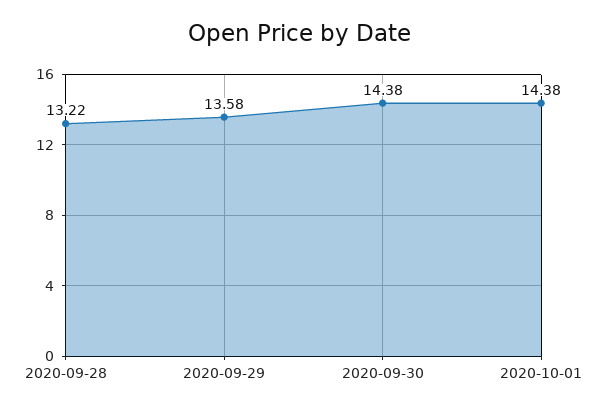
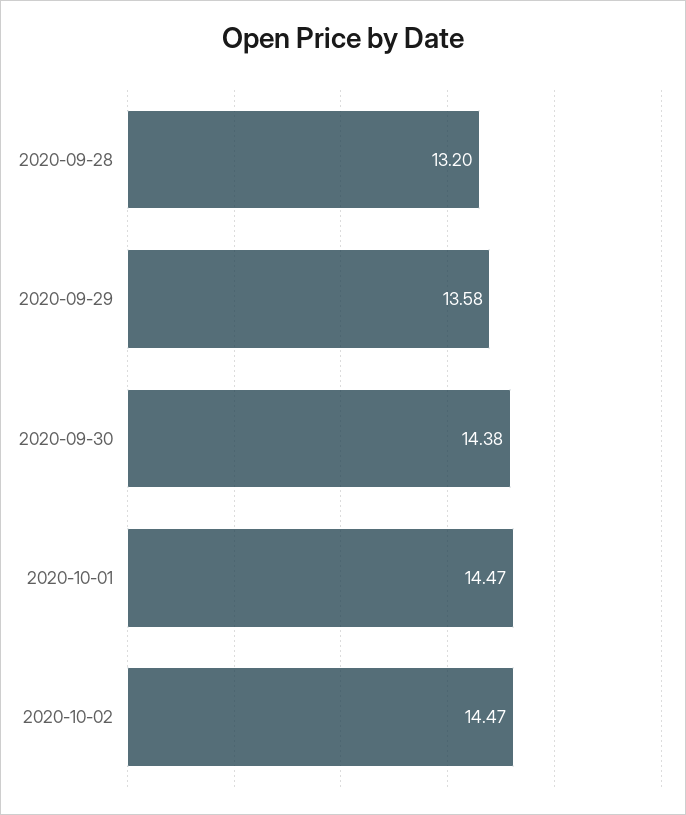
2020-09-28: 13.22 -> 13.2
2020-10-01: 14.38 -> 14.47
2020-10-02: none -> 14.47

